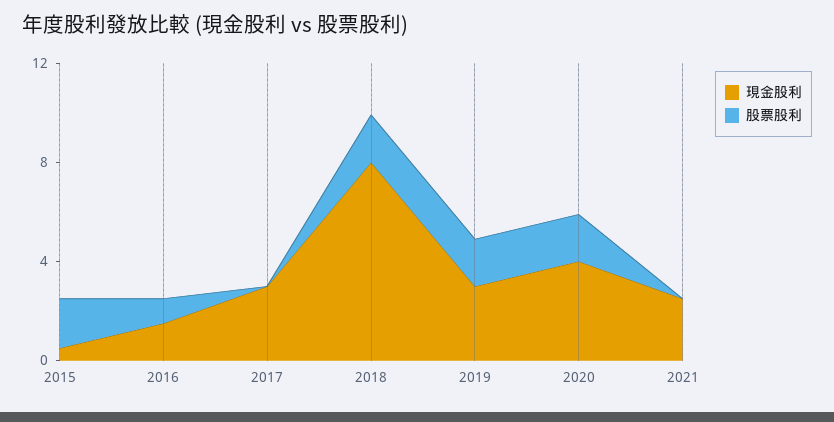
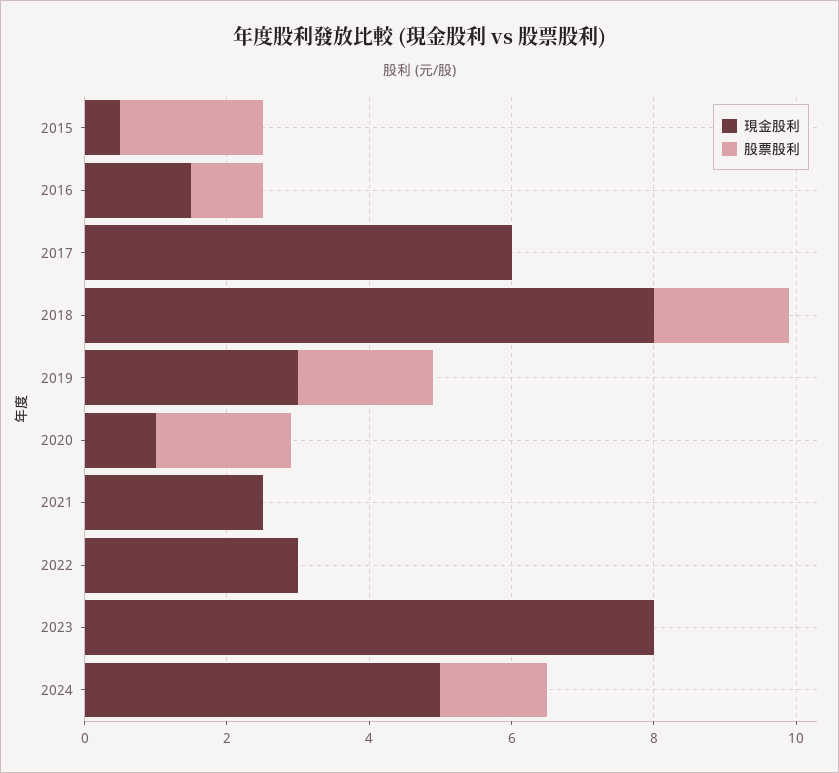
現金股利, 2017: 3 -> 6
現金股利, 2020: 4 -> 1
現金股利, 2022: none -> 3
股票股利, 2022: none -> 0
現金股利, 2023: none -> 8
股票股利, 2023: none -> 0
現金股利, 2024: none -> 5
股票股利, 2024: none -> 1.5

